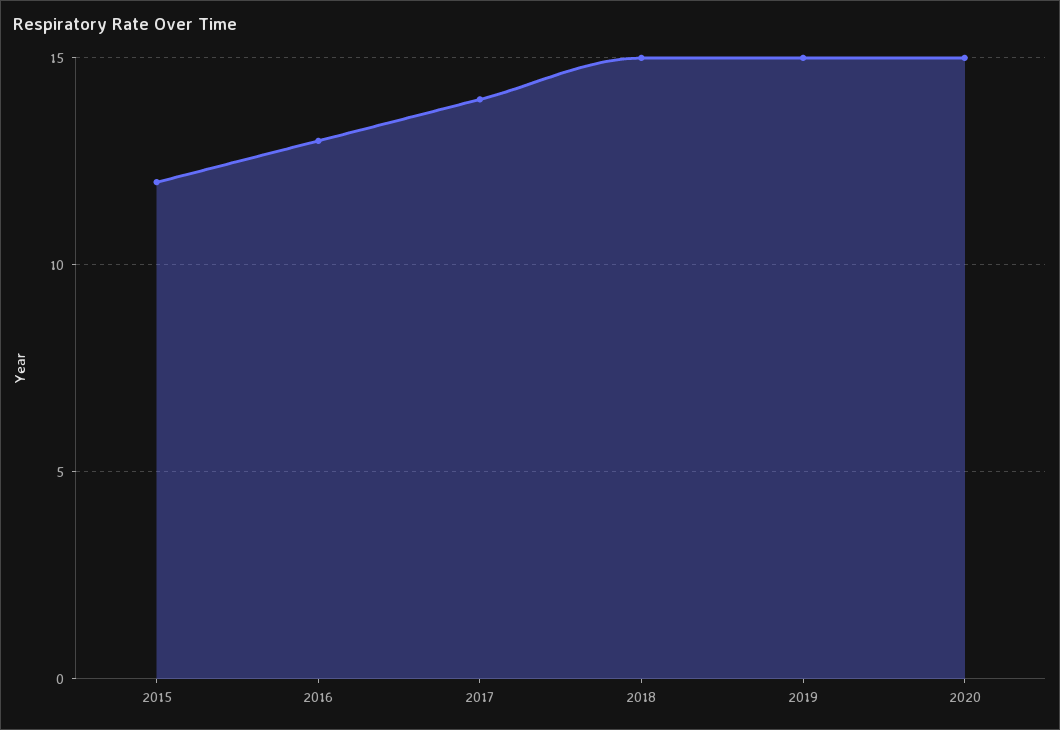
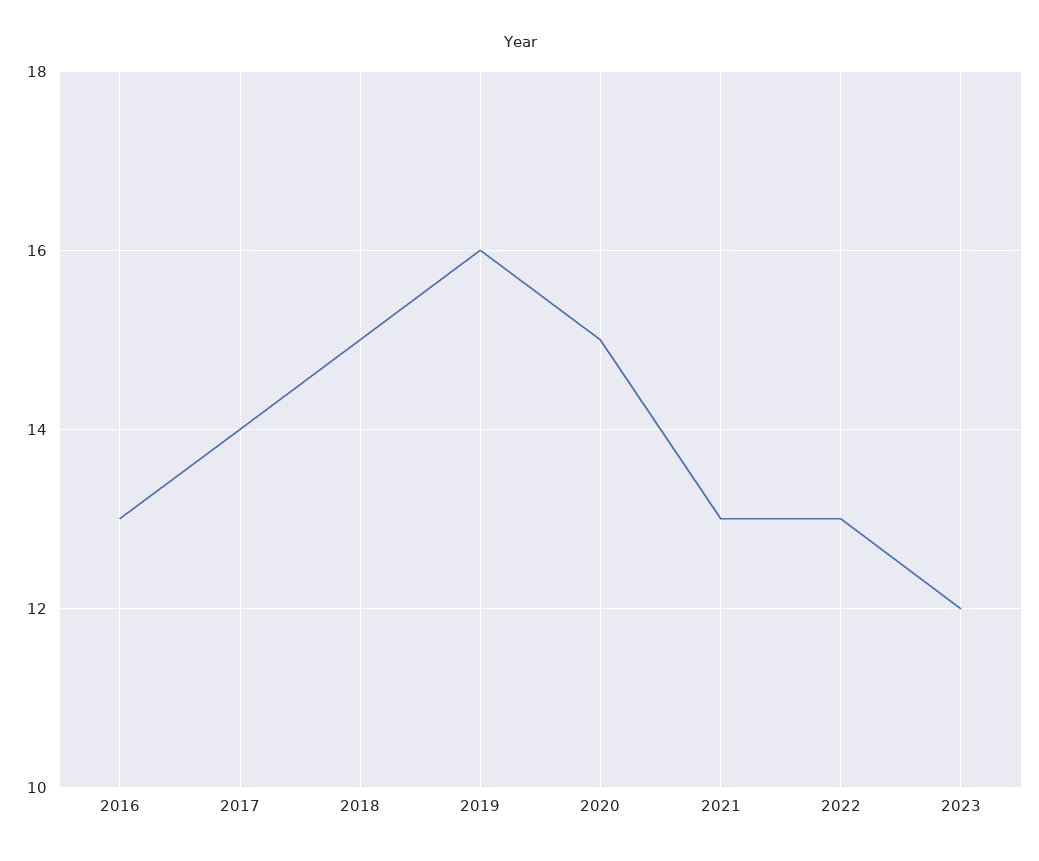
2015: 12 -> none
2019: 15 -> 16
2021: none -> 13
2022: none -> 13
2023: none -> 12

